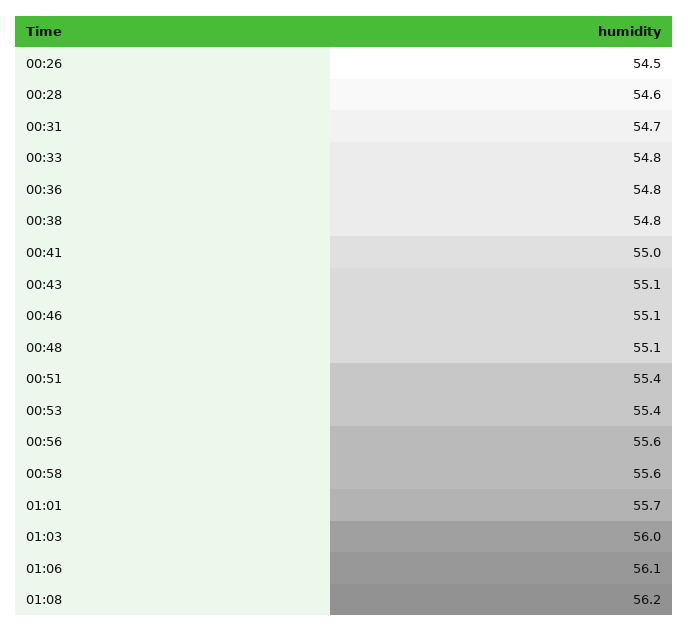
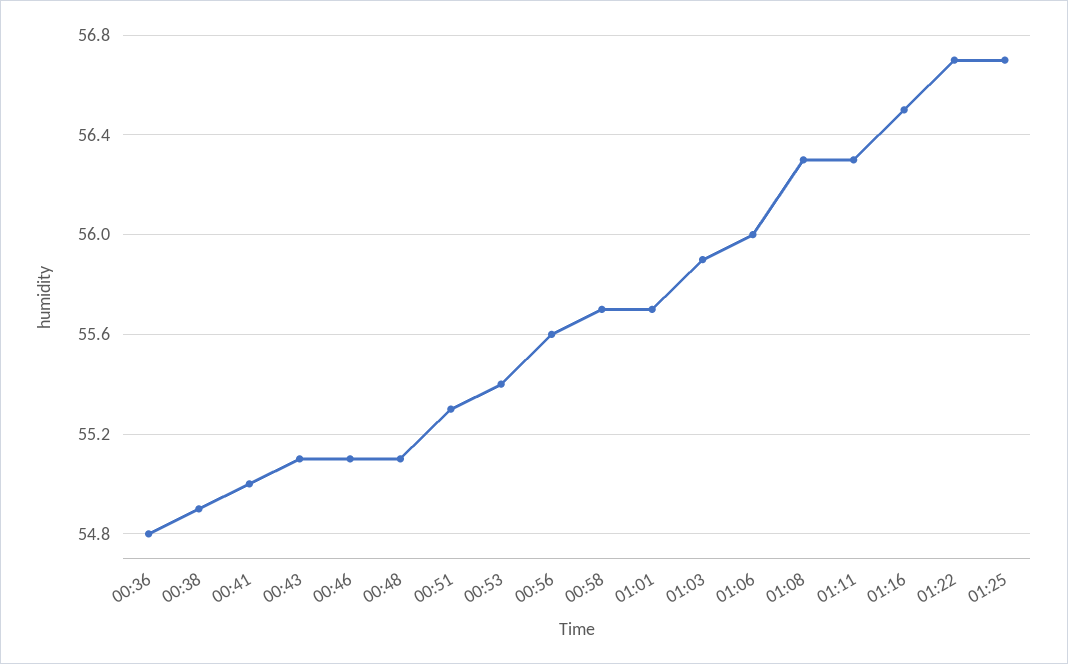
00:26: 54.5 -> none
00:28: 54.6 -> none
00:31: 54.7 -> none
00:33: 54.8 -> none
00:38: 54.8 -> 54.9
00:51: 55.4 -> 55.3
00:58: 55.6 -> 55.7
01:03: 56 -> 55.9
01:06: 56.1 -> 56
01:08: 56.2 -> 56.3
01:11: none -> 56.3
01:16: none -> 56.5
01:22: none -> 56.7
01:25: none -> 56.7

